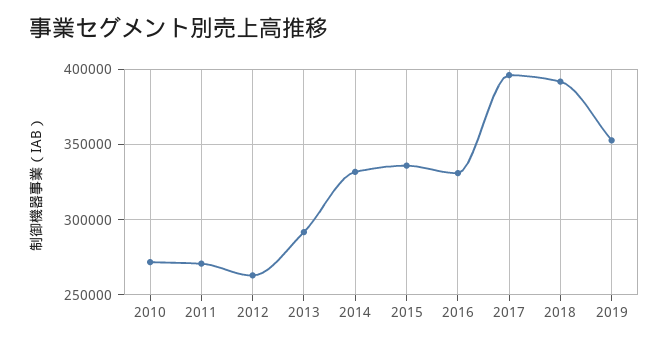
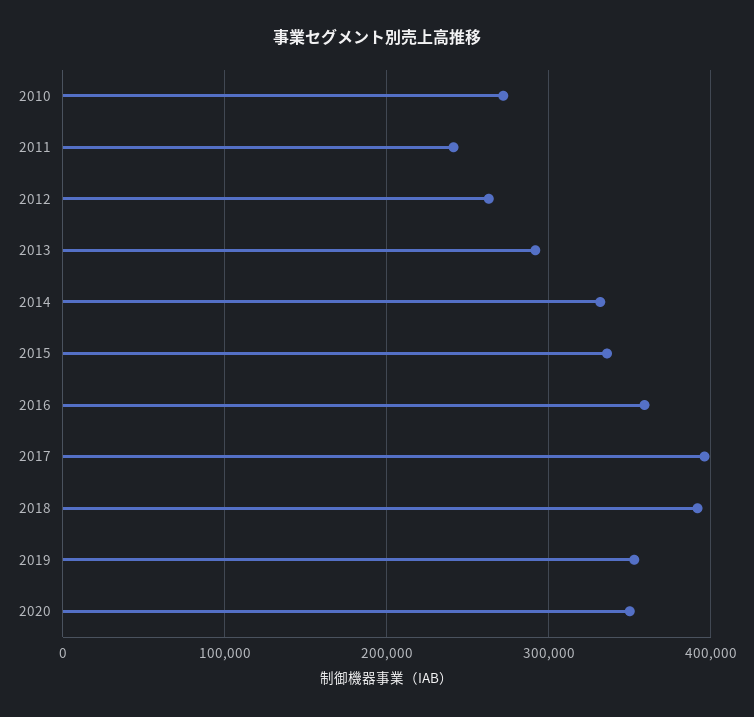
2011: 270000 -> 240000
2016: 330000 -> 360000
2020: none -> 350000

